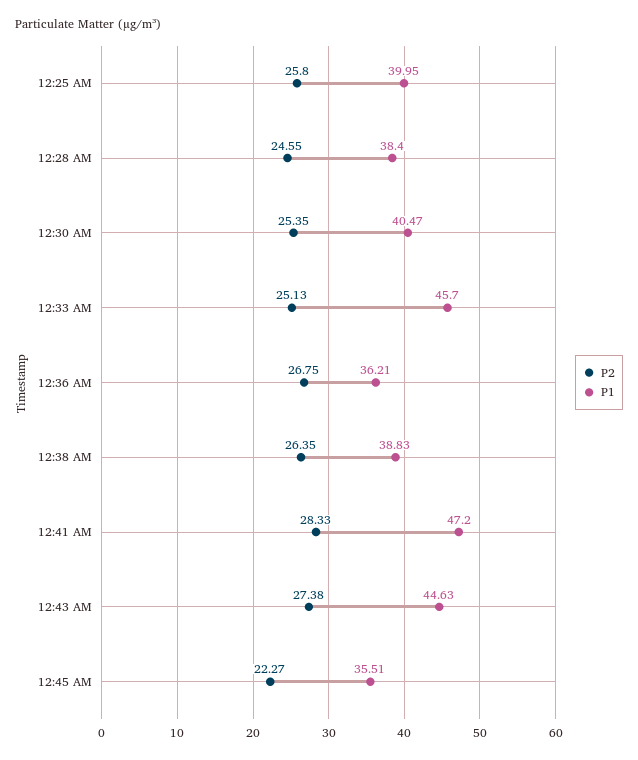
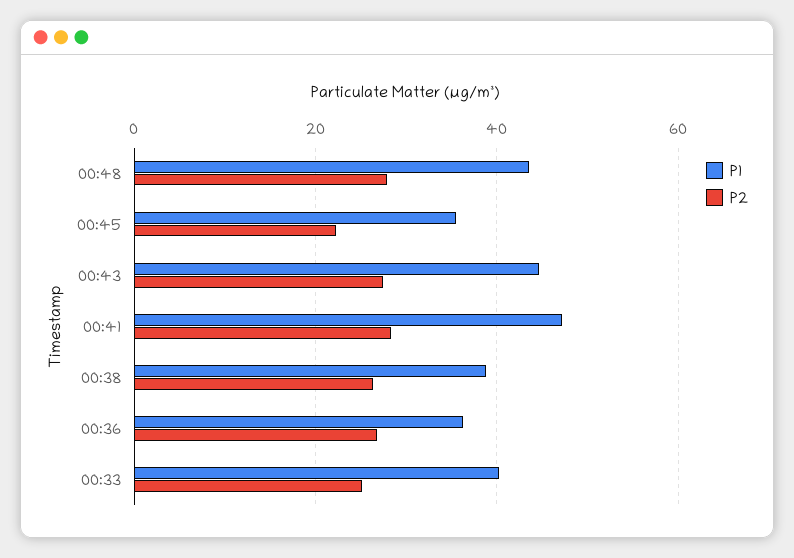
P2, 12:25 AM: 25.8 -> none
P1, 12:25 AM: 39.95 -> none
P2, 12:28 AM: 24.55 -> none
P1, 12:28 AM: 38.4 -> none
P2, 12:30 AM: 25.35 -> none
P1, 12:30 AM: 40.47 -> none
P1, 12:33 AM: 45.7 -> 40
P1, 00:48: none -> 44
P2, 00:48: none -> 28

